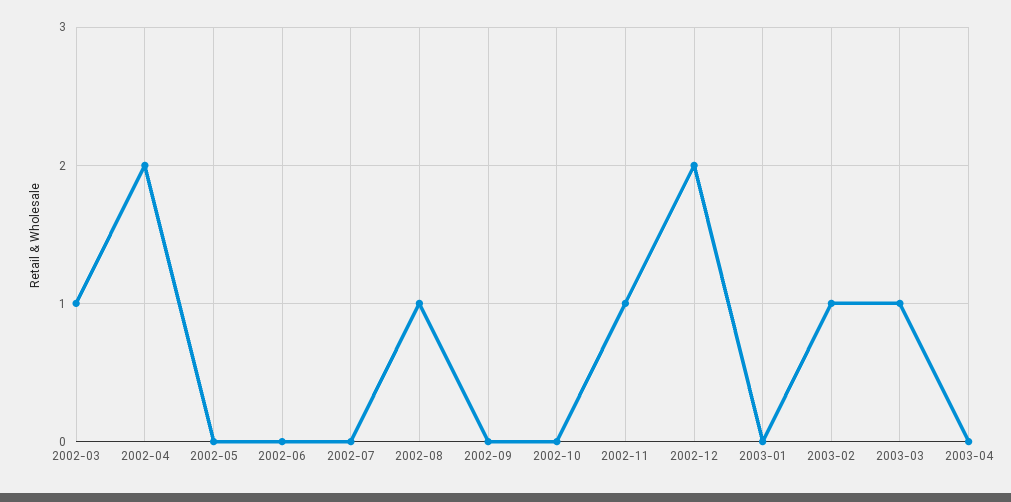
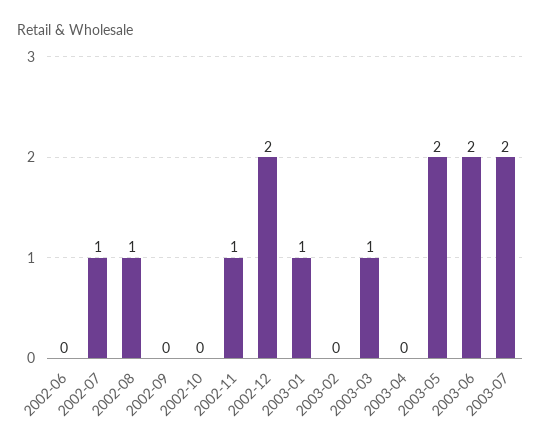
2002-03: 1 -> none
2002-04: 2 -> none
2002-05: 0 -> none
2002-07: 0 -> 1
2003-01: 0 -> 1
2003-02: 1 -> 0
2003-05: none -> 2
2003-06: none -> 2
2003-07: none -> 2

